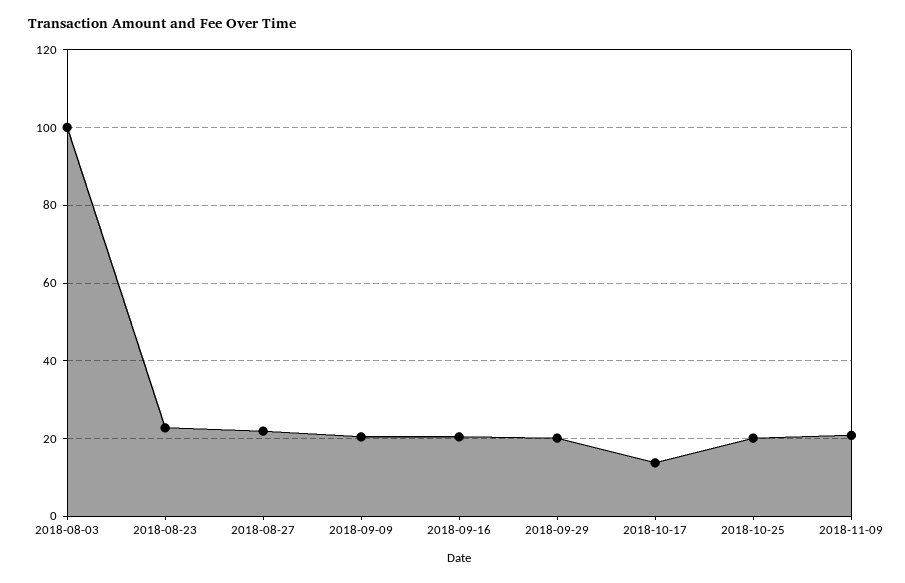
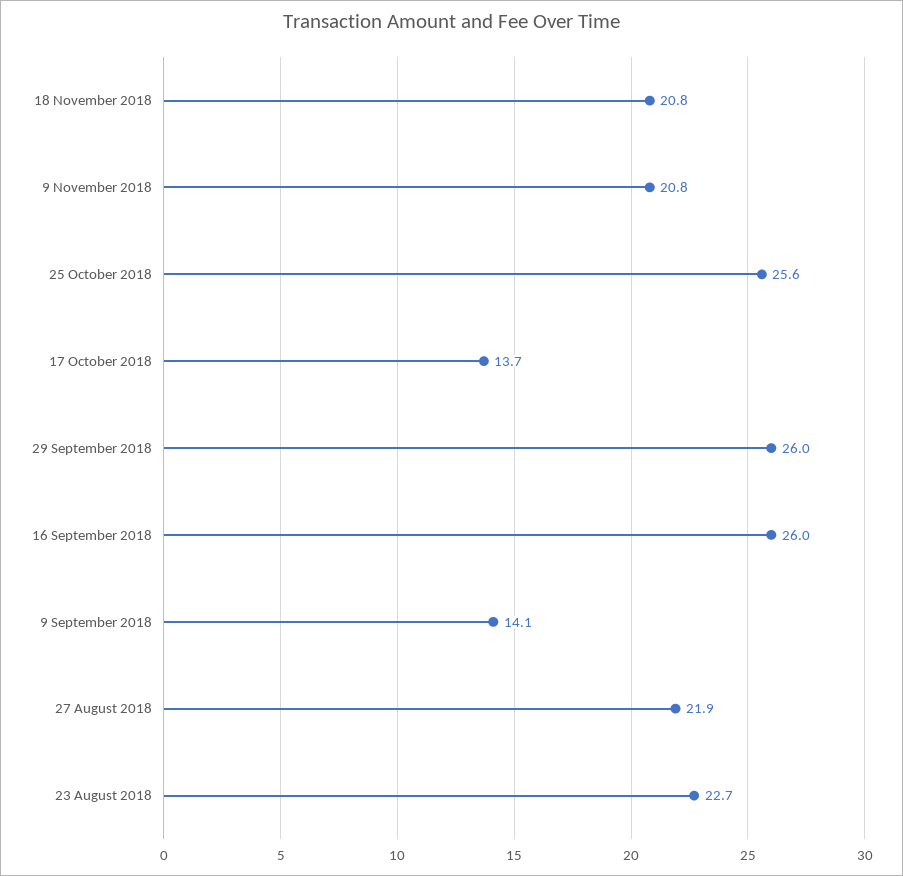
2018-08-03: 100 -> none
2018-09-09: 20 -> 14.1
2018-09-16: 20 -> 26
2018-09-29: 20 -> 26
2018-10-25: 20 -> 25.6
18 November 2018: none -> 20.8

